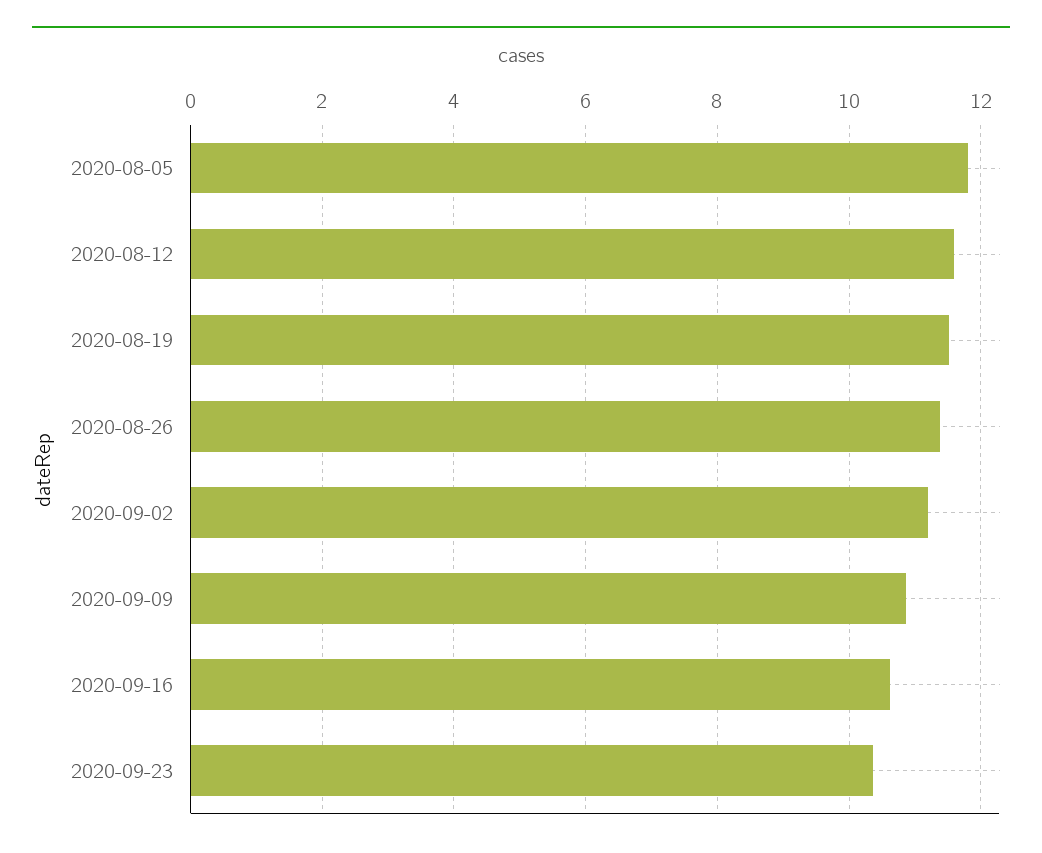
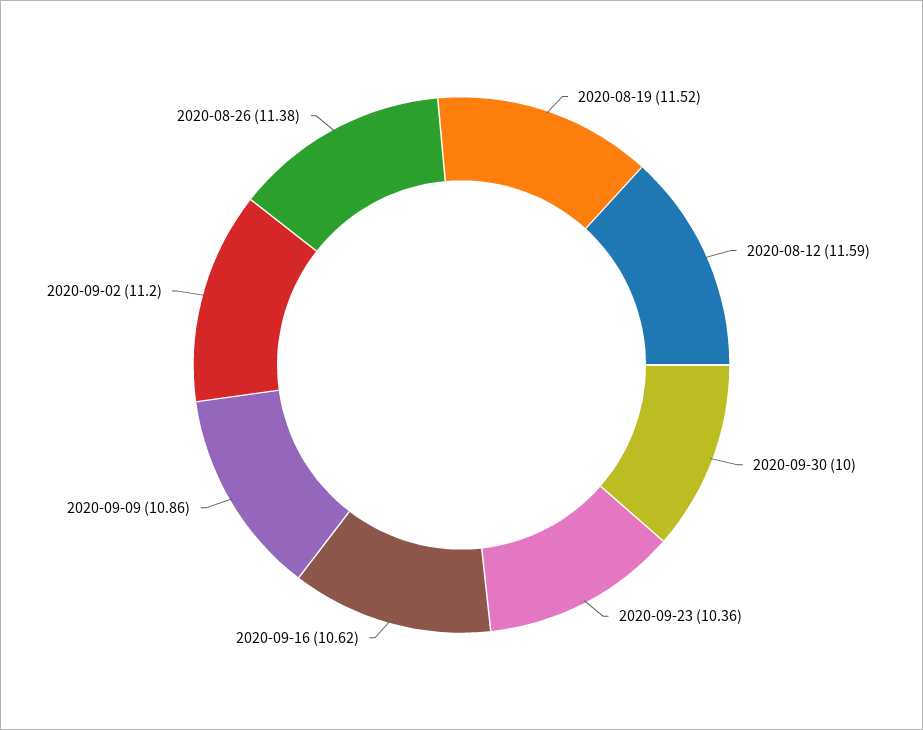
2020-08-05: 11.8 -> none
2020-09-30: none -> 10

